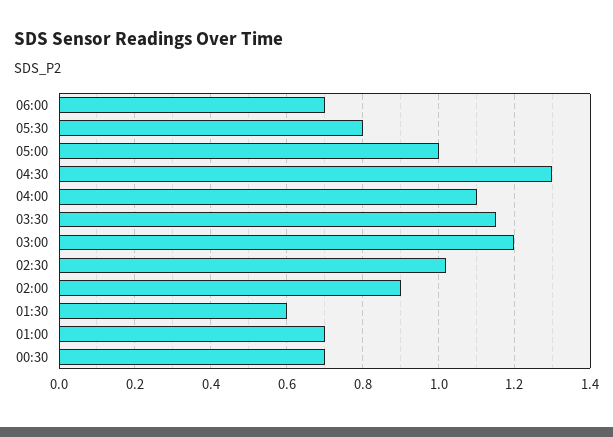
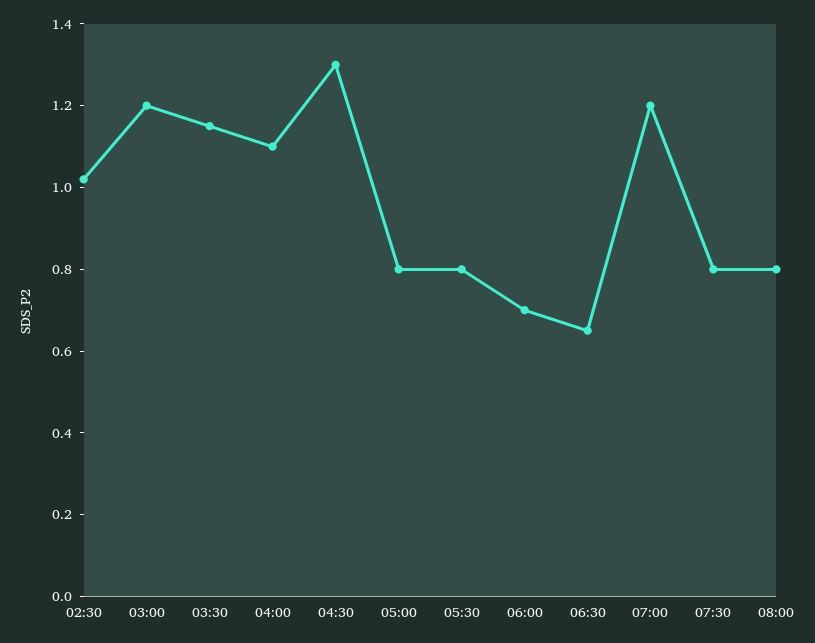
05:00: 1 -> 0.8
02:00: 0.9 -> none
01:30: 0.6 -> none
01:00: 0.7 -> none
00:30: 0.7 -> none
06:30: none -> 0.65
07:00: none -> 1.2
07:30: none -> 0.8
08:00: none -> 0.8

